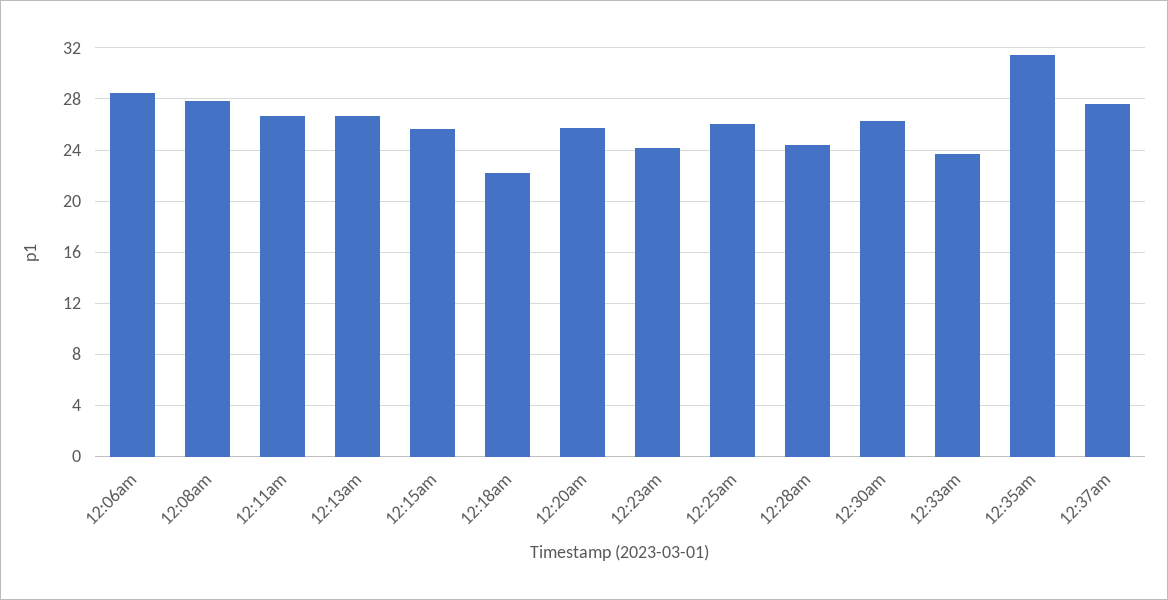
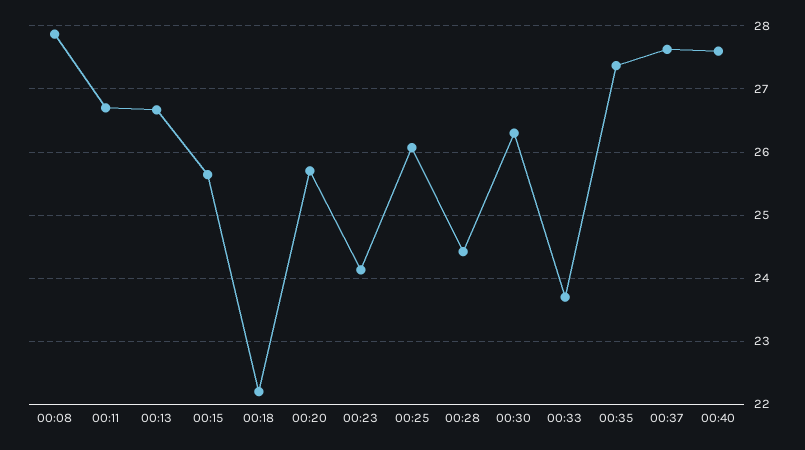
12:06am: 28.5 -> none
12:35am: 31.5 -> 27.4
00:40: none -> 27.6

